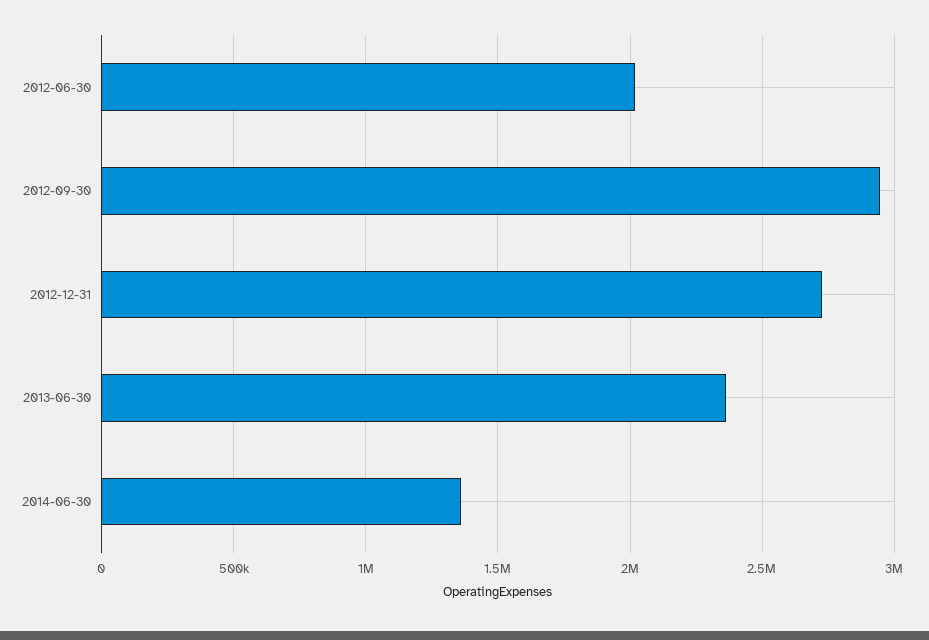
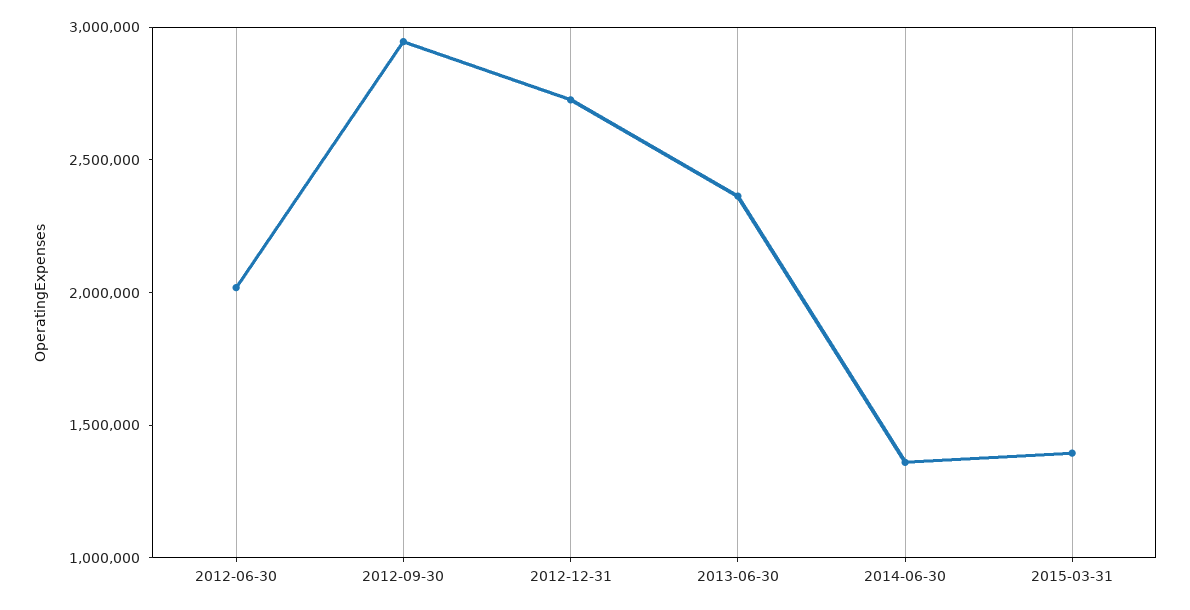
2015-03-31: none -> 1400000

